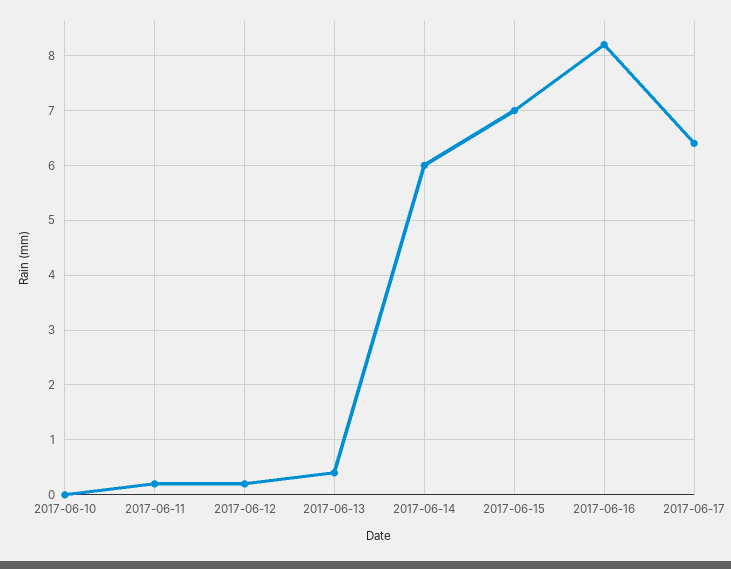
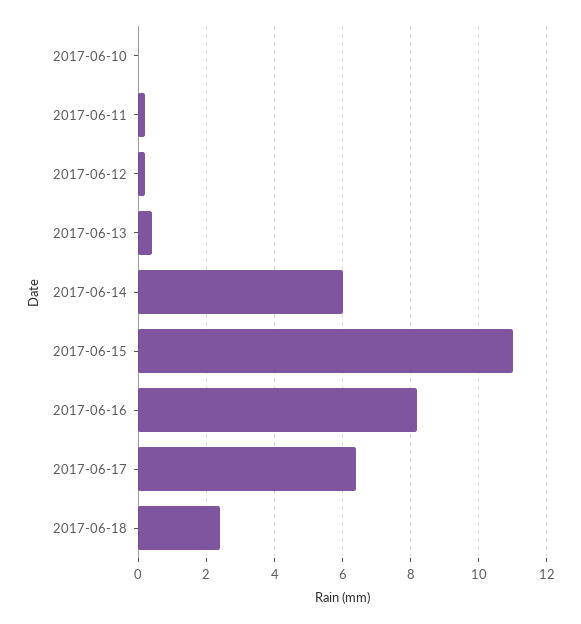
2017-06-15: 7 -> 11
2017-06-18: none -> 2.5

